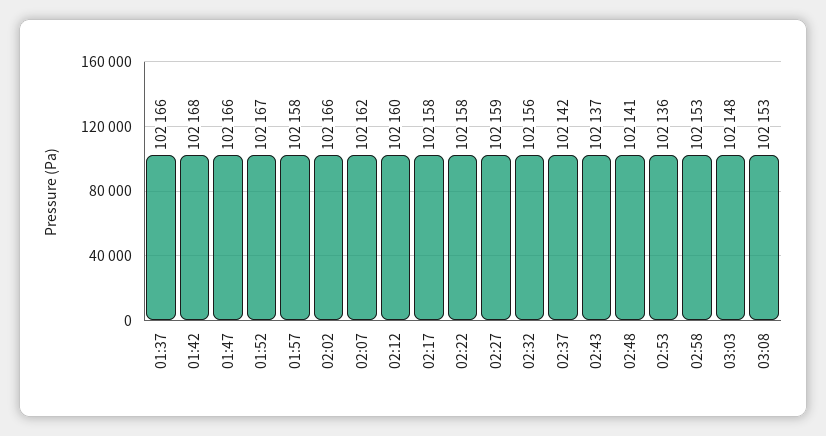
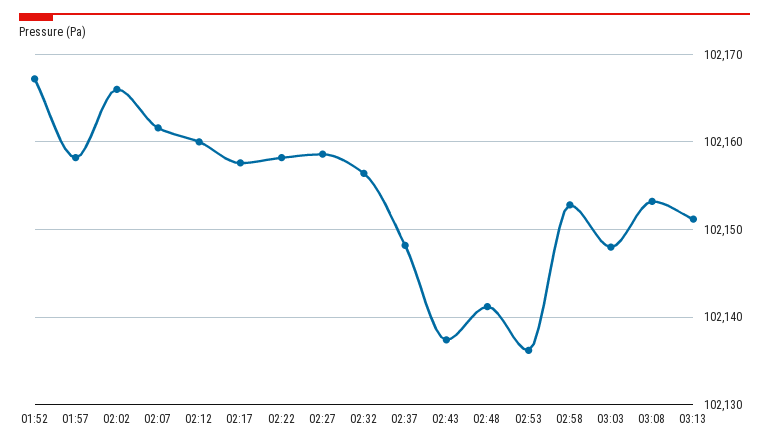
01:37: 102166 -> none
01:42: 102168 -> none
01:47: 102166 -> none
02:37: 102142 -> 102148
03:13: none -> 102151

